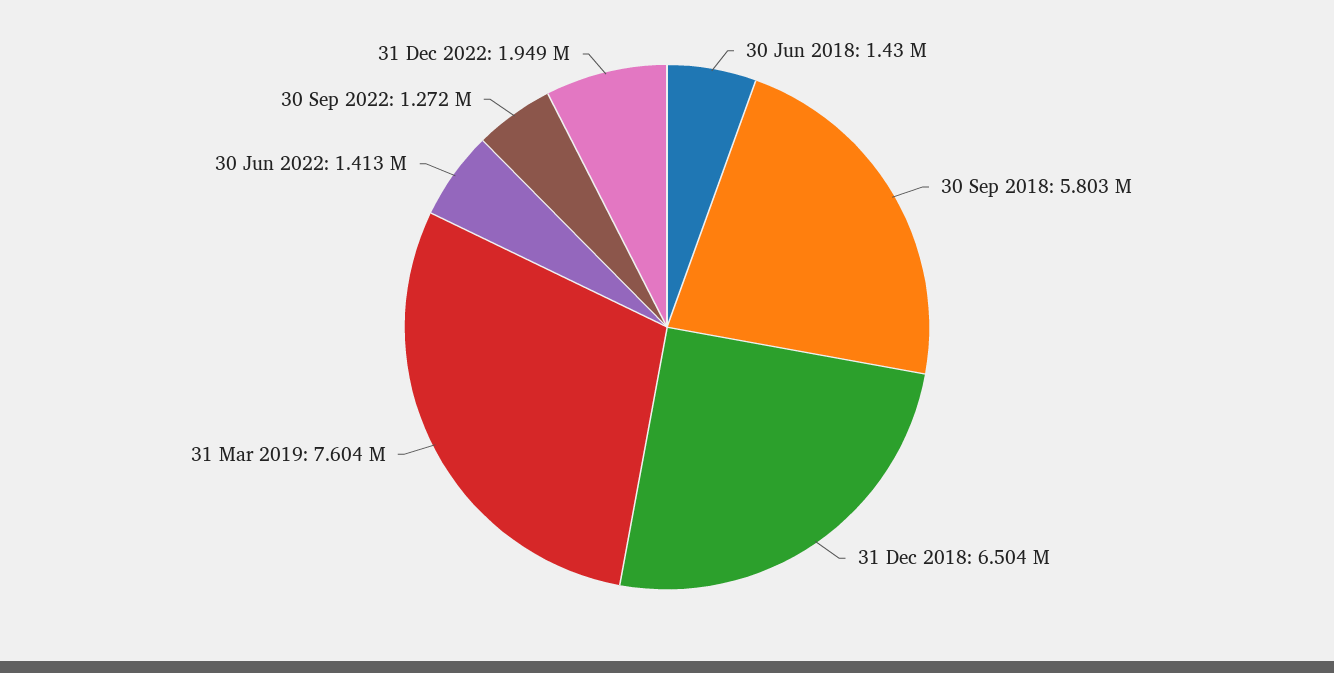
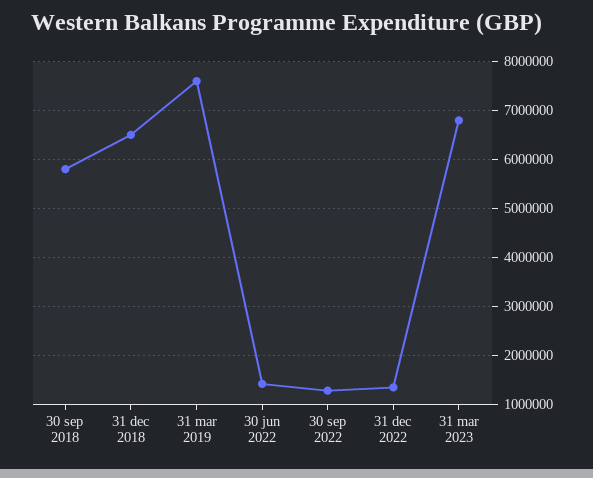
30 Jun 2018: 1430000 -> none
31 Dec 2022: 1949000 -> 1400000
31 mar 2023: none -> 6800000

